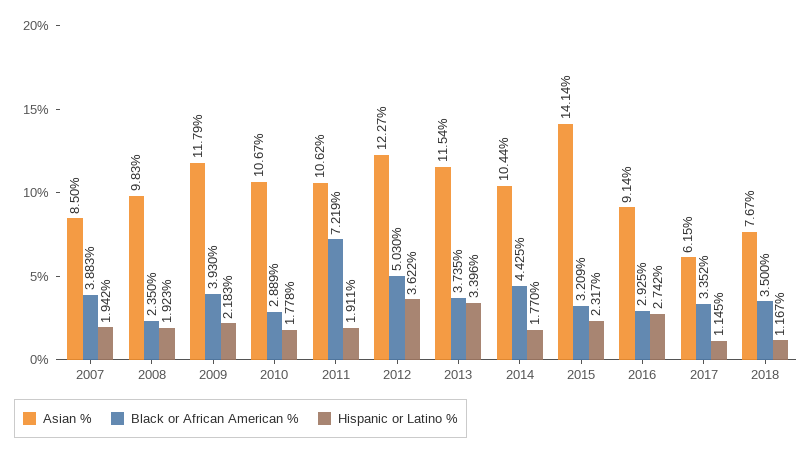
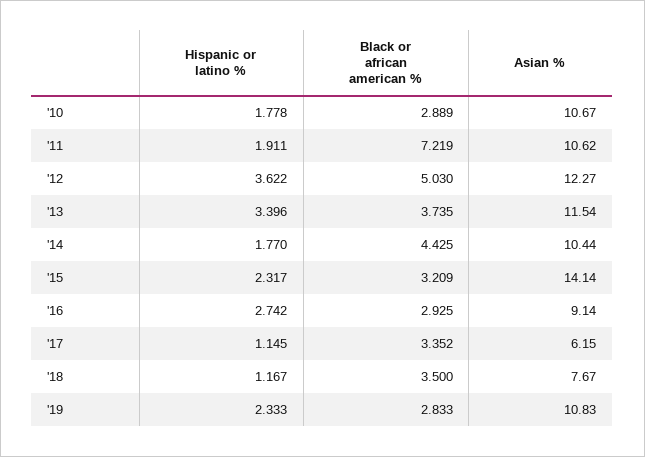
Asian %, 2007: 8.5 -> none
Black or African American %, 2007: 3.883 -> none
Hispanic or Latino %, 2007: 1.942 -> none
Asian %, 2008: 9.83 -> none
Black or African American %, 2008: 2.35 -> none
Hispanic or Latino %, 2008: 1.923 -> none
Asian %, 2009: 11.79 -> none
Black or African American %, 2009: 3.93 -> none
Hispanic or Latino %, 2009: 2.183 -> none
Hispanic or Latino %, '19: none -> 2.333
Black or African American %, '19: none -> 2.833
Asian %, '19: none -> 10.83

